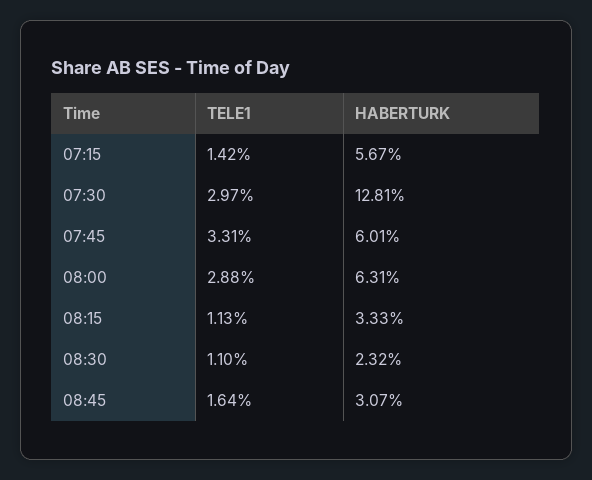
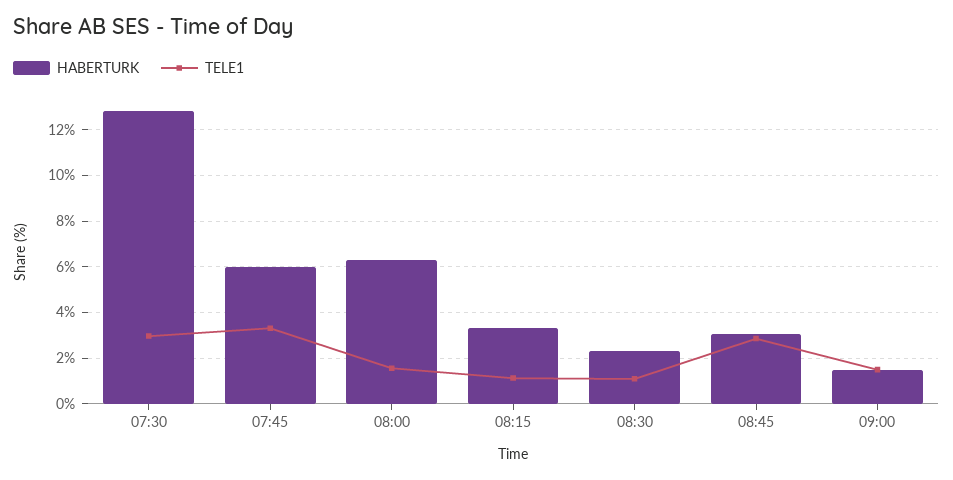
TELE1, 07:15: 1.42 -> none
HABERTURK, 07:15: 5.67 -> none
TELE1, 08:00: 2.88 -> 1.5
TELE1, 08:45: 1.64 -> 3
HABERTURK, 09:00: none -> 1.5
TELE1, 09:00: none -> 1.5

